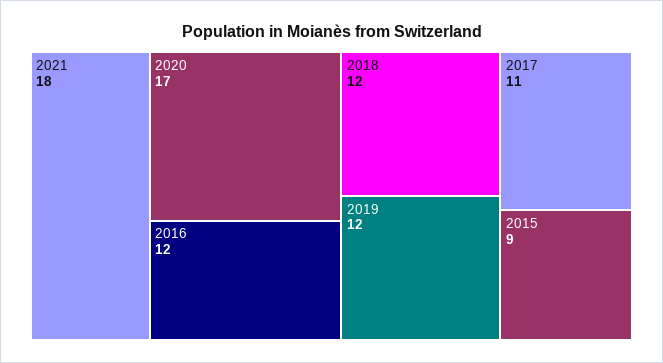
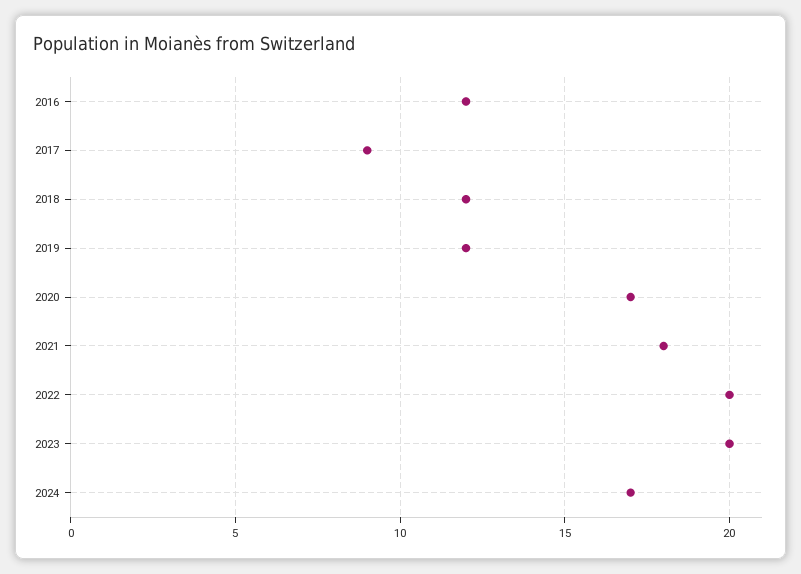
2017: 11 -> 9
2015: 9 -> none
2022: none -> 20
2023: none -> 20
2024: none -> 17

